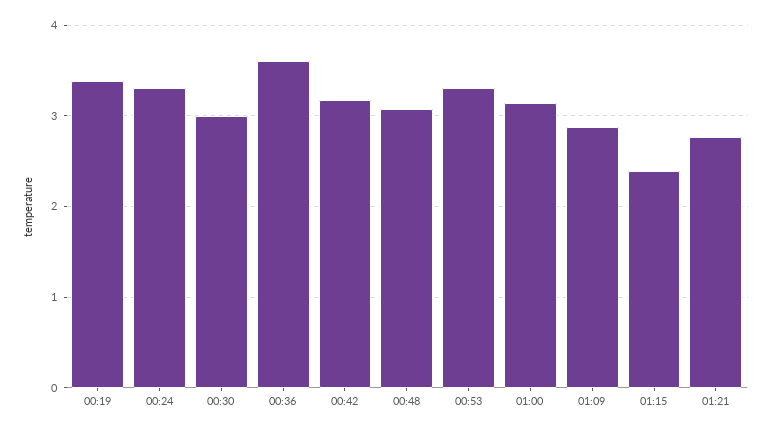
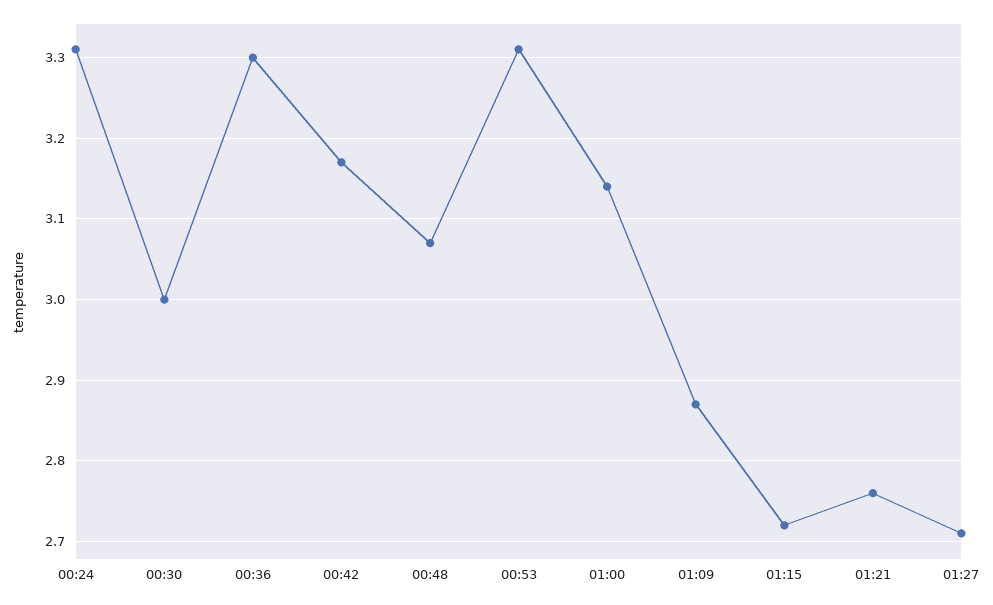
00:19: 3.4 -> none
00:36: 3.6 -> 3.3
01:15: 2.4 -> 2.72
01:27: none -> 2.71

